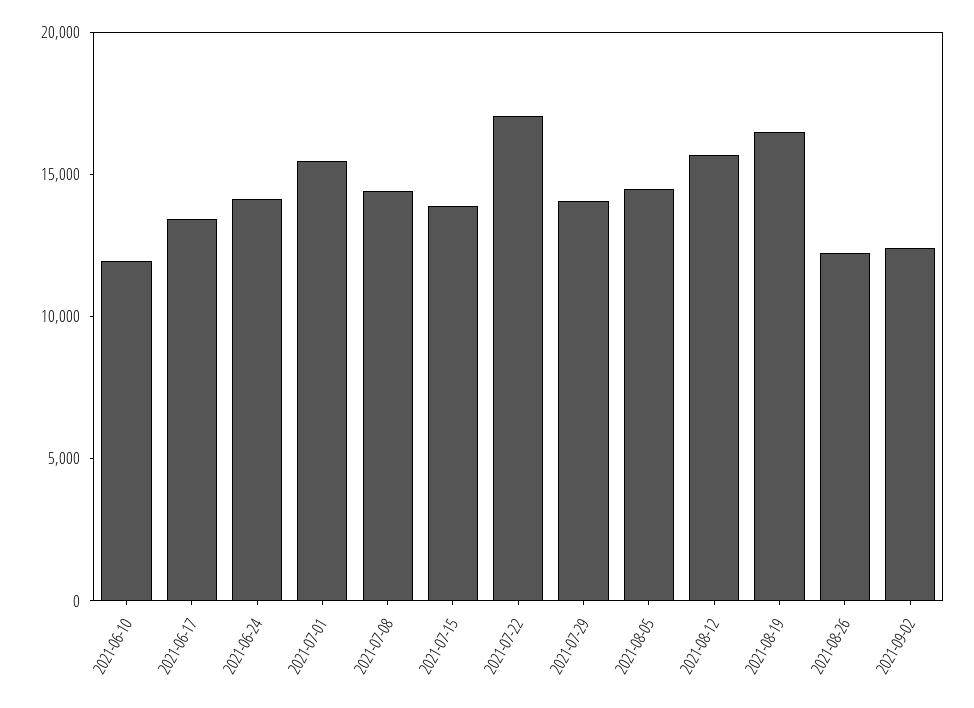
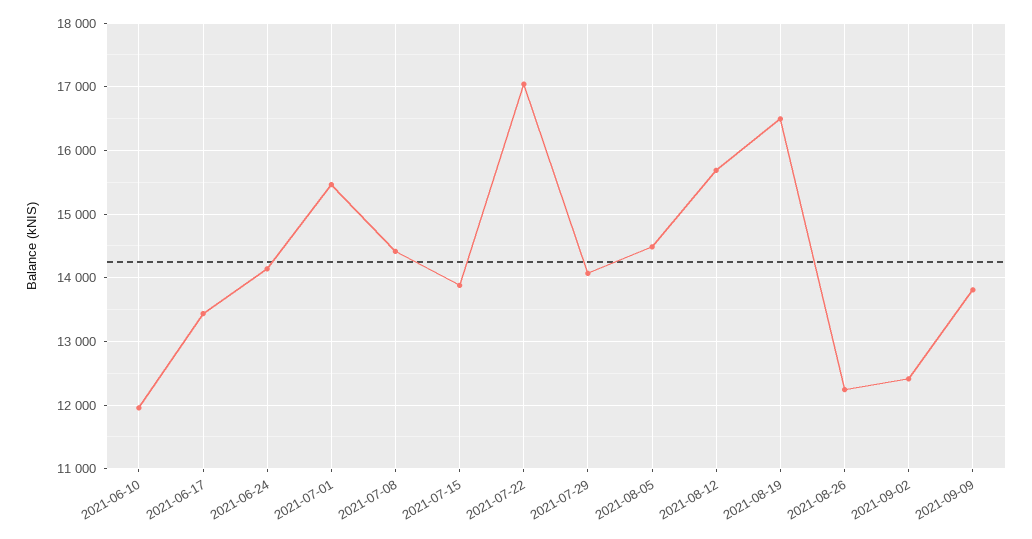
2021-09-09: none -> 13800

